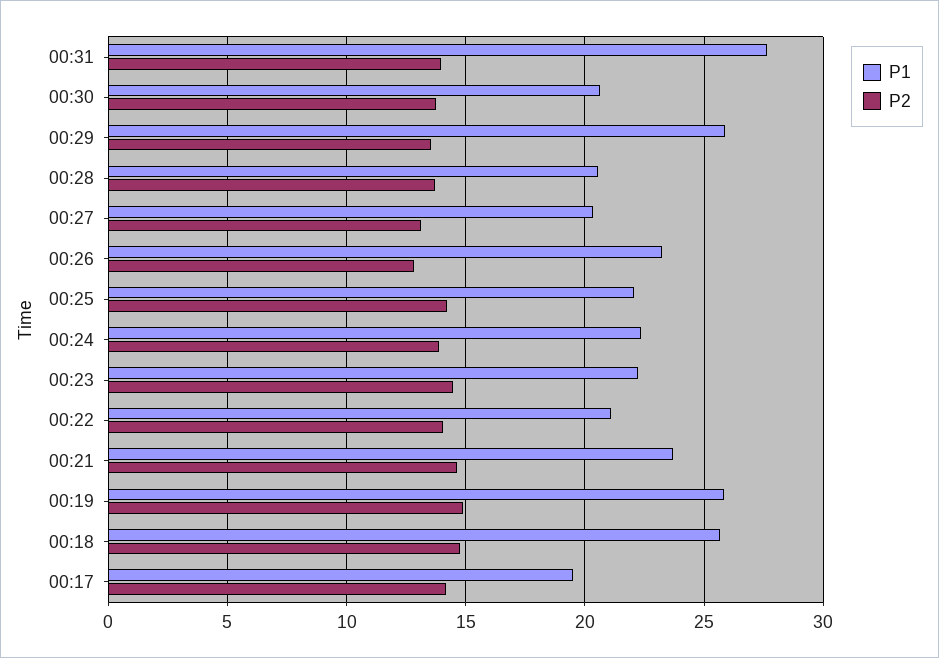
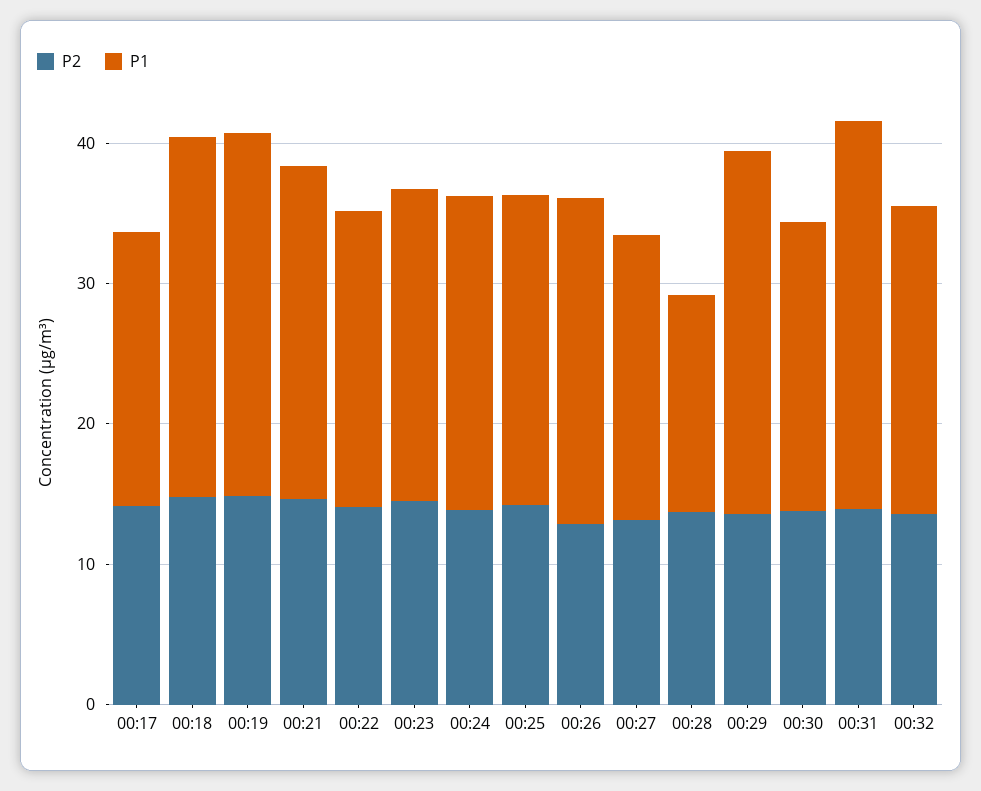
P1, 00:28: 20.5 -> 16
P2, 00:32: none -> 14
P1, 00:32: none -> 22

